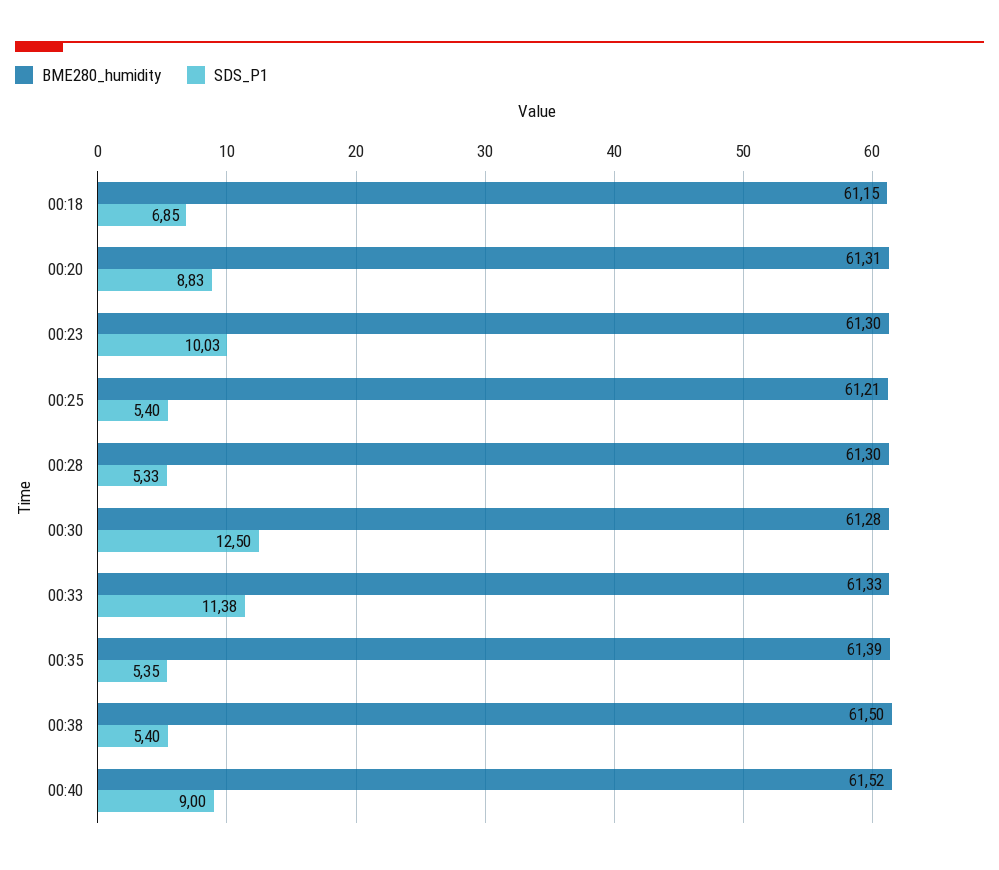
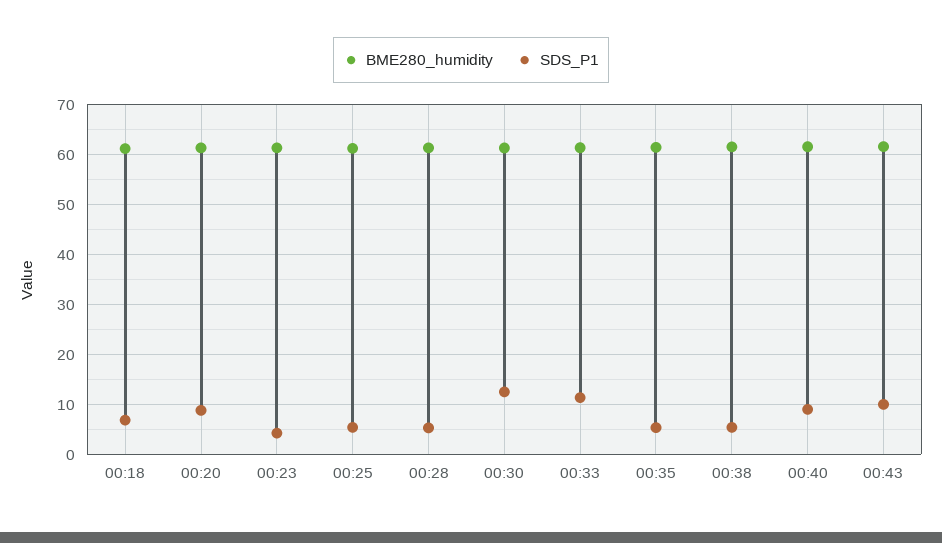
SDS_P1, 00:23: 10.03 -> 4
BME280_humidity, 00:43: none -> 62
SDS_P1, 00:43: none -> 10

